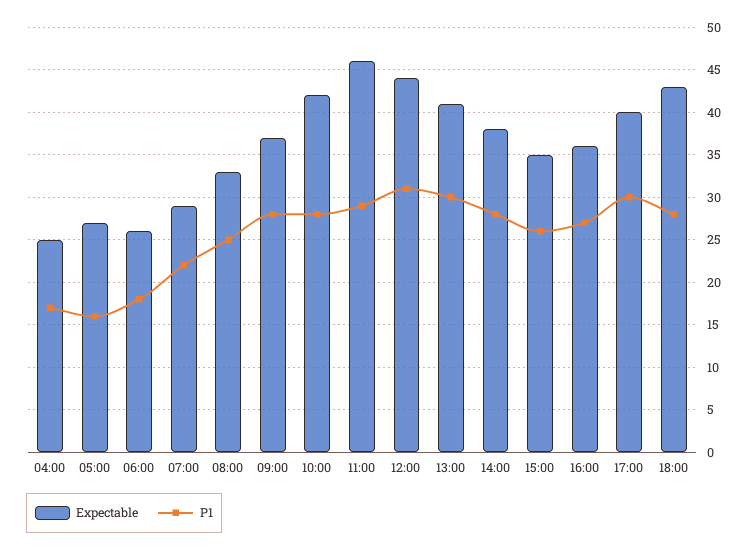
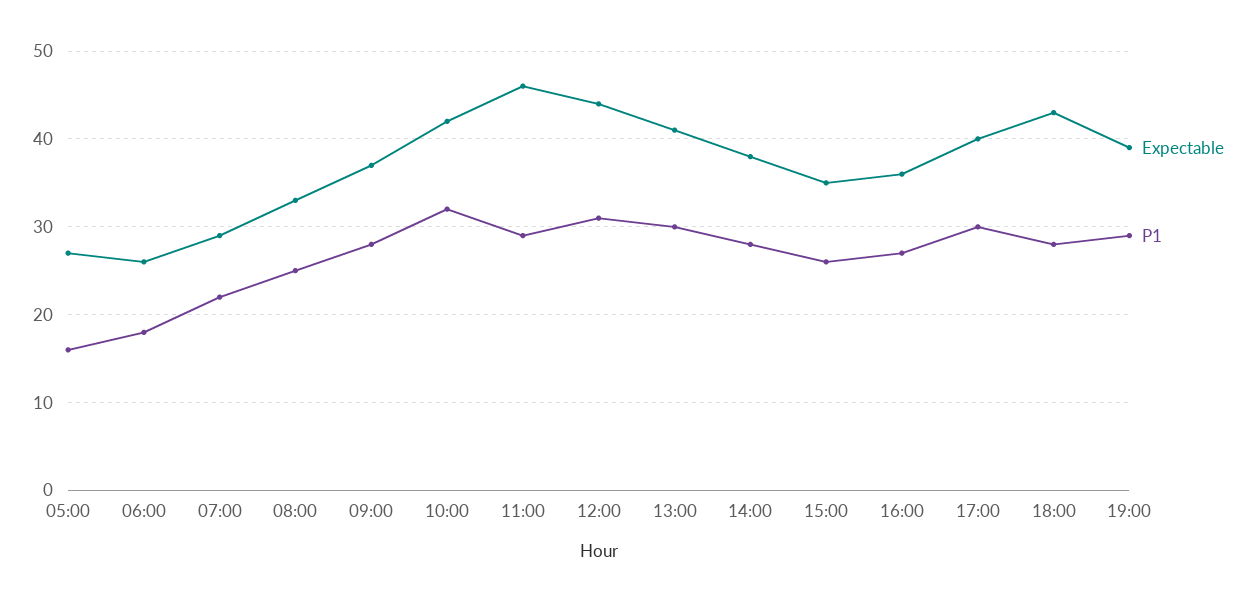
Expectable, 04:00: 25 -> none
P1, 04:00: 17 -> none
P1, 10:00: 28 -> 32
Expectable, 19:00: none -> 39
P1, 19:00: none -> 29

